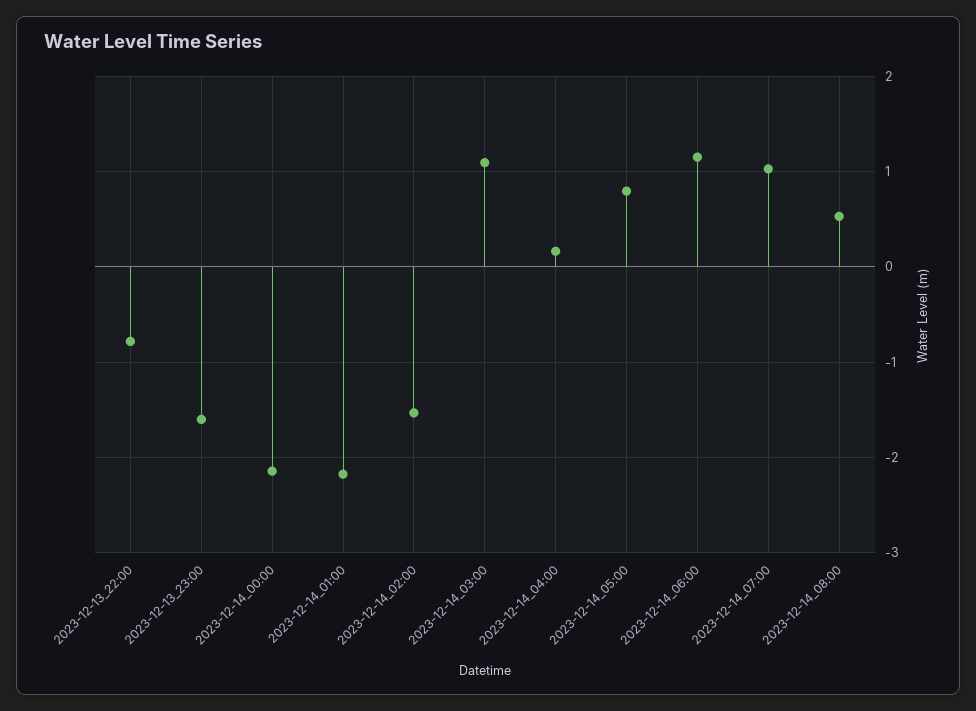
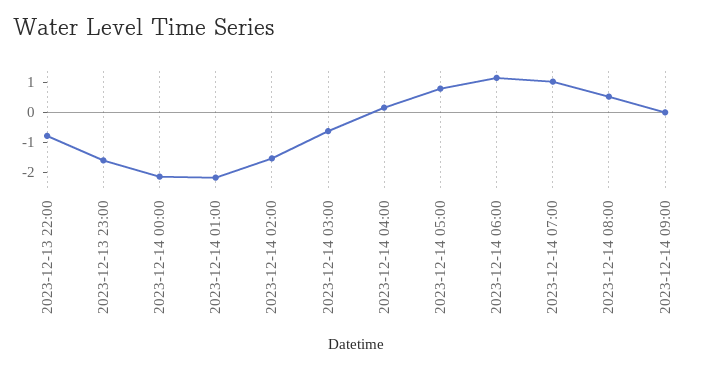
2023-12-14_03:00: 1.1 -> -0.5
2023-12-14 09:00: none -> 0

